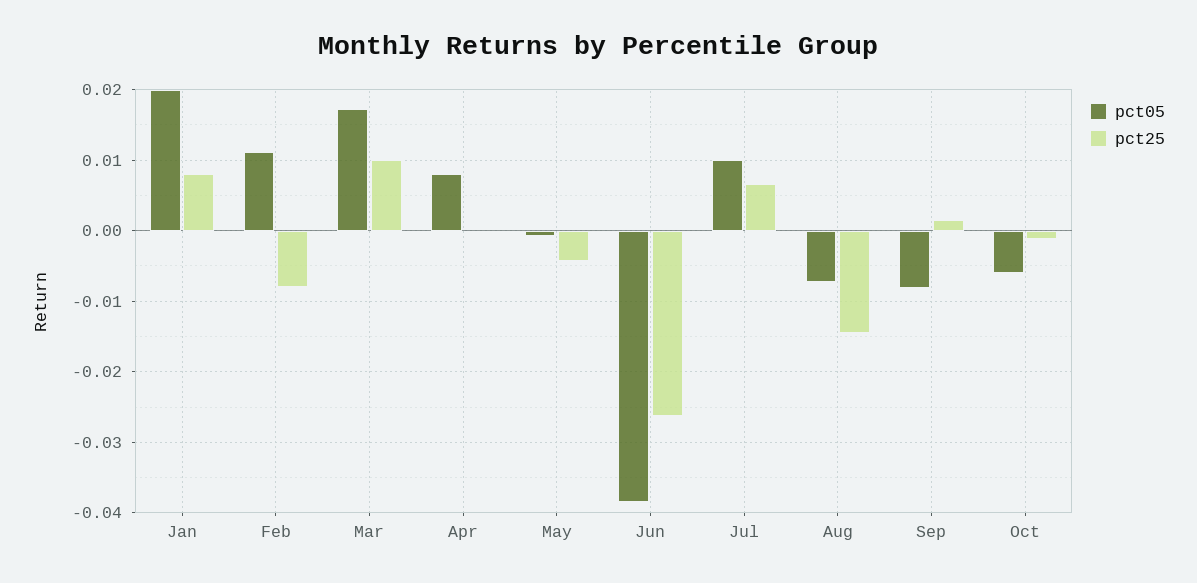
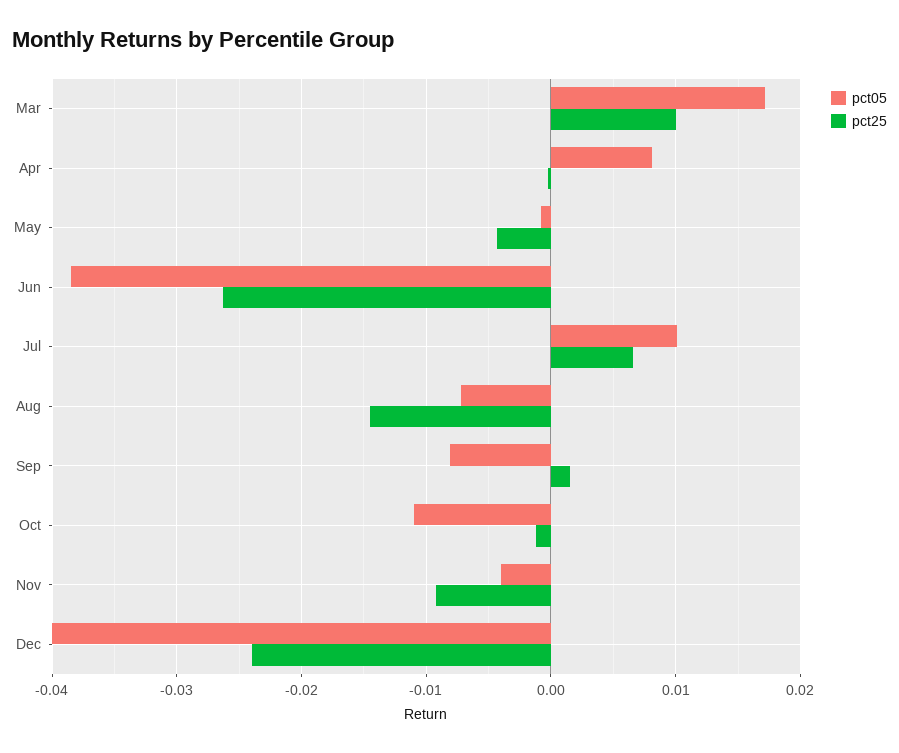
pct05, Jan: 0.02 -> none
pct25, Jan: 0.008 -> none
pct05, Feb: 0.011 -> none
pct25, Feb: -0.008 -> none
pct05, Oct: -0.006 -> -0.011
pct05, Nov: none -> -0.004
pct25, Nov: none -> -0.009
pct05, Dec: none -> -0.04
pct25, Dec: none -> -0.024

